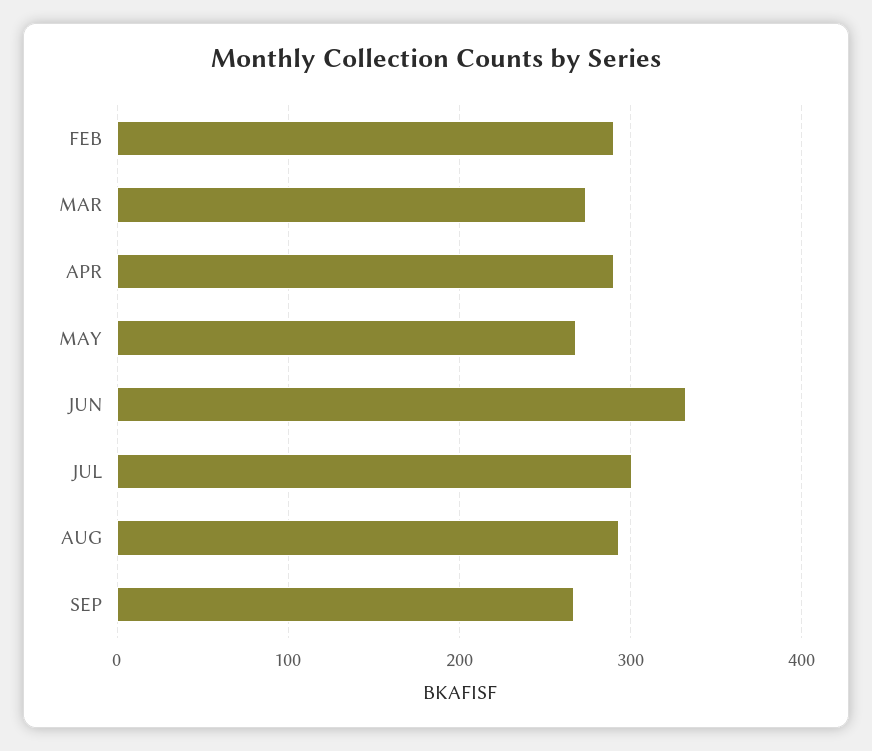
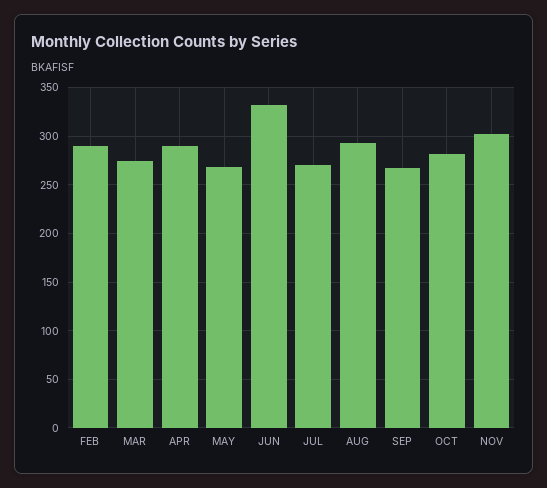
JUL: 300 -> 270
OCT: none -> 280
NOV: none -> 300

